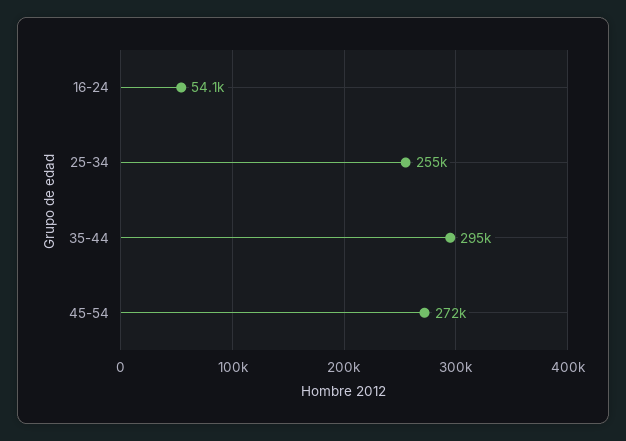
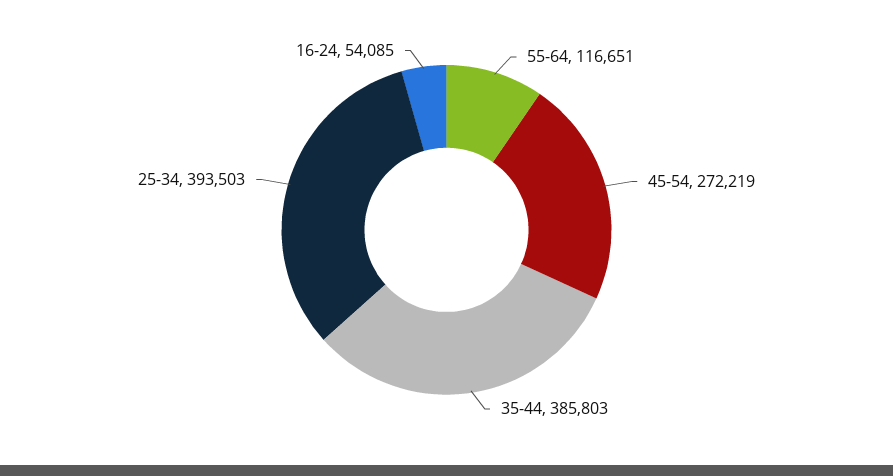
25-34: 255000 -> 393503
35-44: 295000 -> 385803
55-64: none -> 116651

